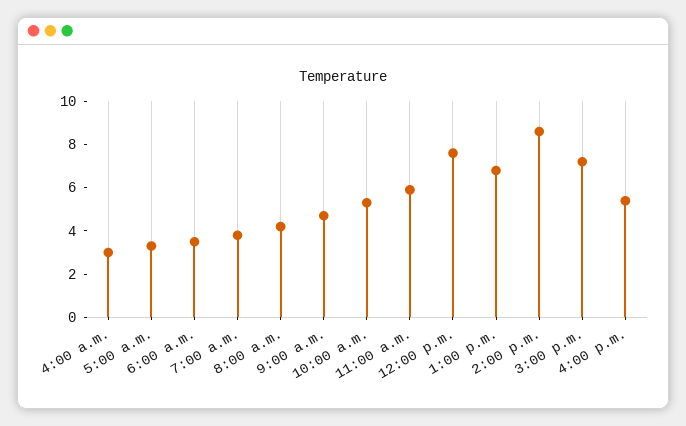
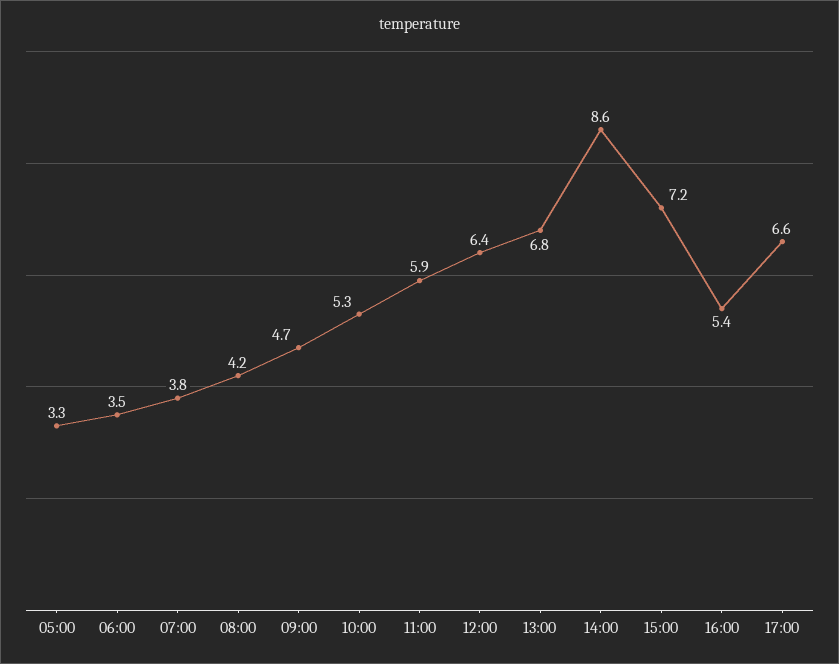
4:00 a.m.: 3 -> none
12:00 p.m.: 7.5 -> 6.4
17:00: none -> 6.6

